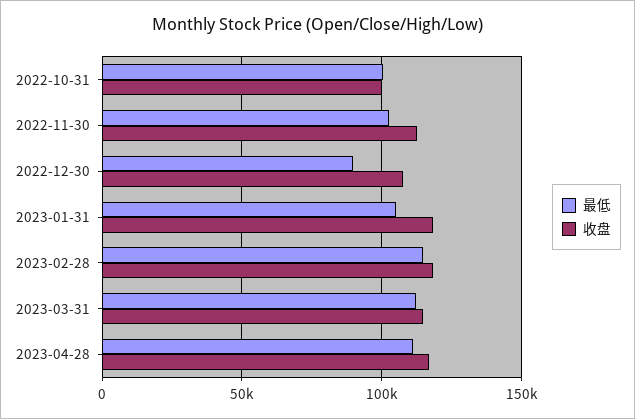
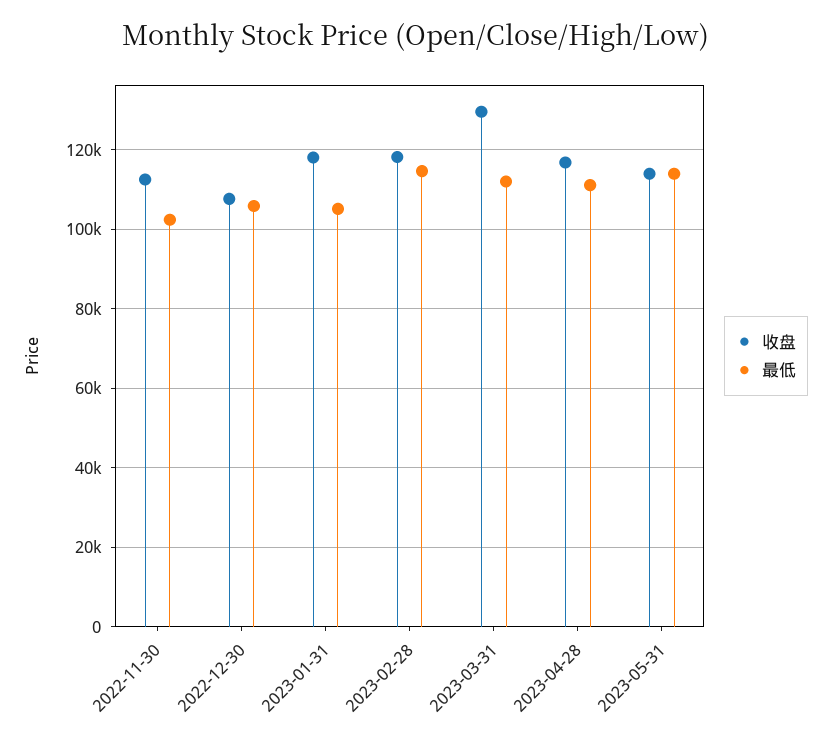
最低, 2022-10-31: 100000 -> none
收盘, 2022-10-31: 100000 -> none
最低, 2022-12-30: 90000 -> 106000
收盘, 2023-03-31: 115000 -> 130000
收盘, 2023-05-31: none -> 114000
最低, 2023-05-31: none -> 114000

